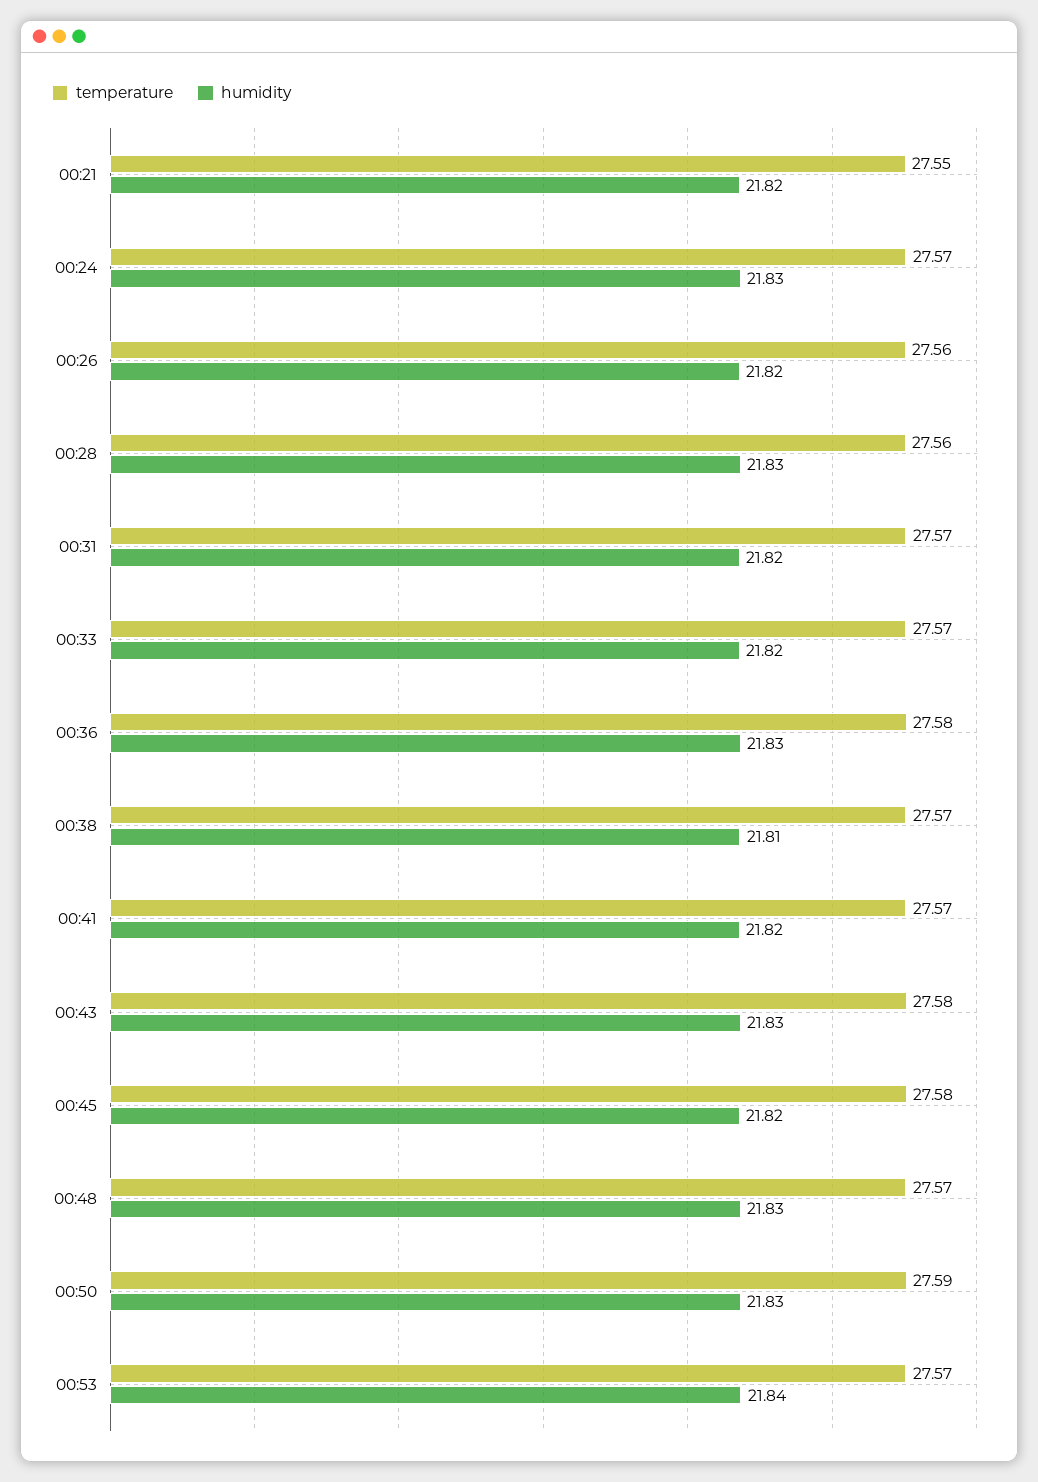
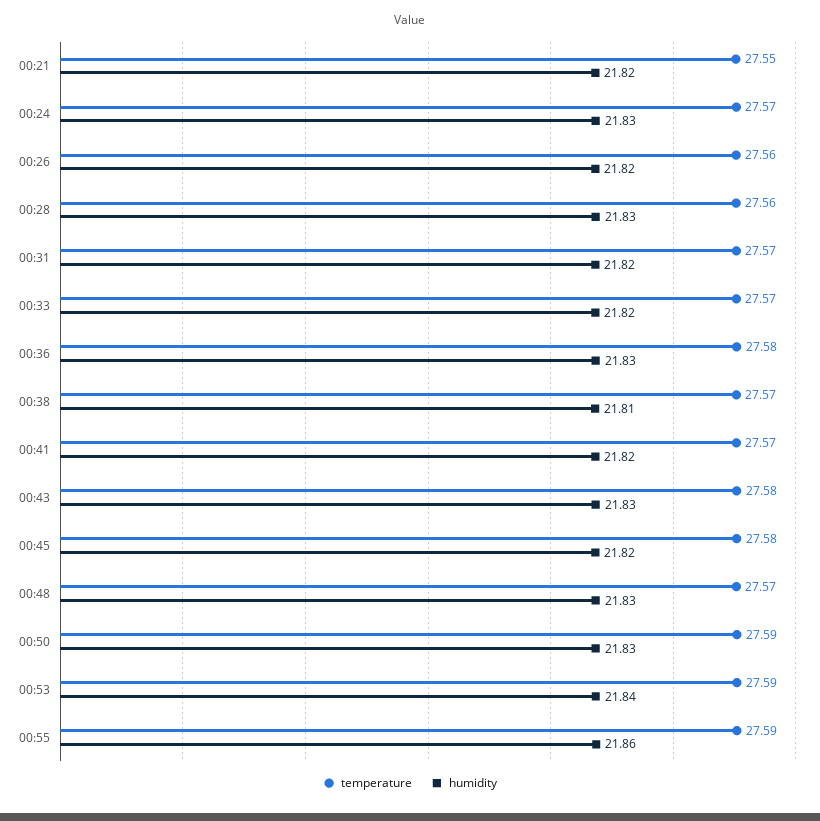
temperature, 00:53: 27.57 -> 27.59
temperature, 00:55: none -> 27.59
humidity, 00:55: none -> 21.86

